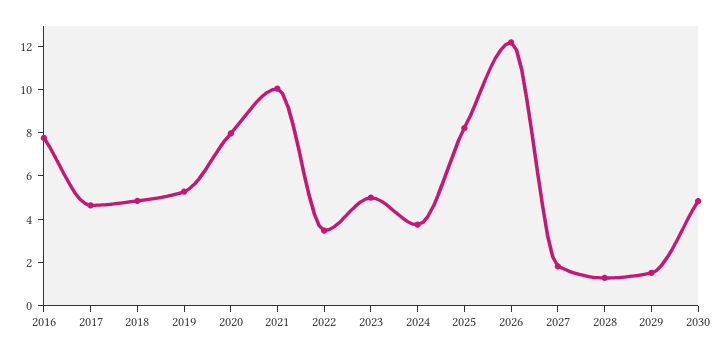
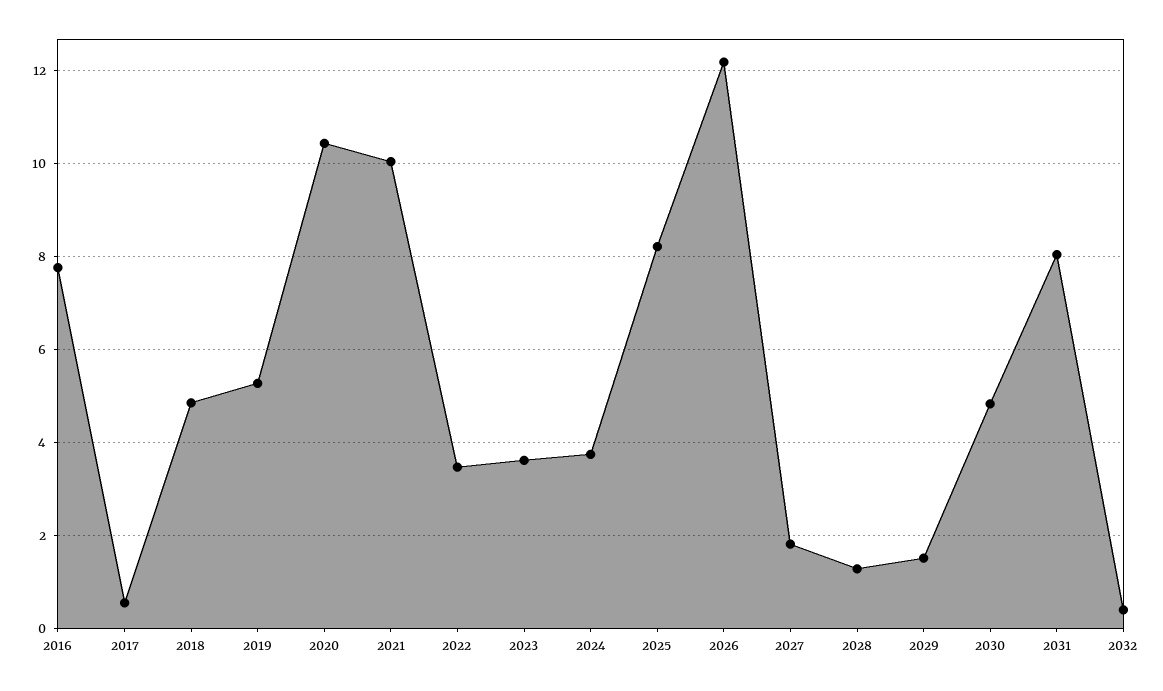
2017: 4.5 -> 0.6
2020: 8 -> 10.4
2023: 5 -> 3.6
2031: none -> 8
2032: none -> 0.4

